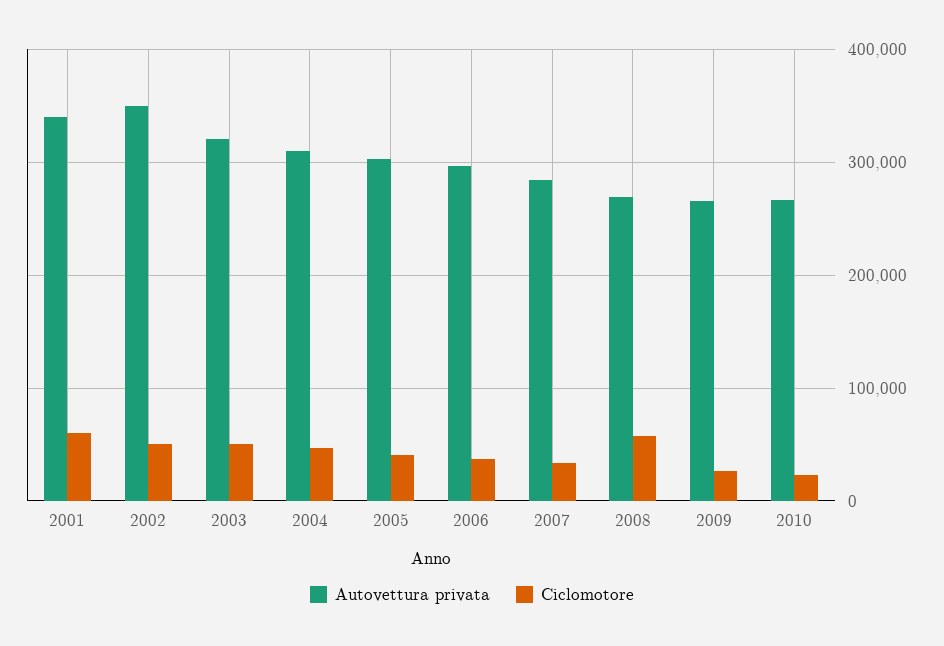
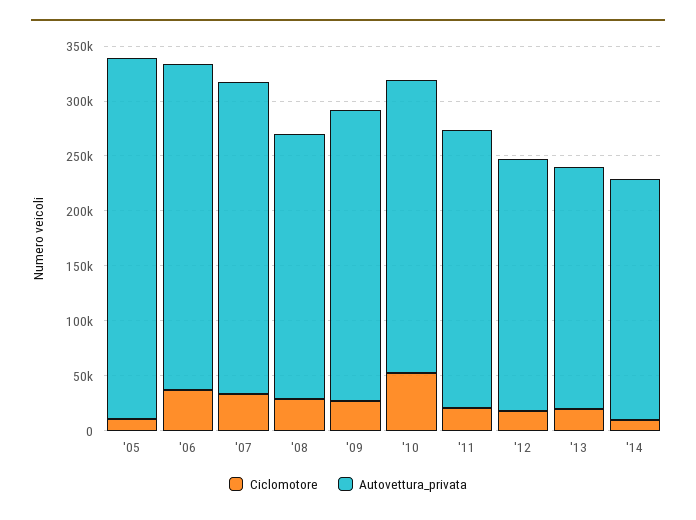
Autovettura privata, 2001: 340000 -> none
Ciclomotore, 2001: 60000 -> none
Autovettura privata, 2002: 350000 -> none
Ciclomotore, 2002: 50000 -> none
Autovettura privata, 2003: 320000 -> none
Ciclomotore, 2003: 50000 -> none
Autovettura privata, 2004: 310000 -> none
Ciclomotore, 2004: 50000 -> none
Autovettura privata, 2005: 300000 -> 330000
Ciclomotore, 2005: 40000 -> 10000
Autovettura privata, 2008: 270000 -> 240000
Ciclomotore, 2008: 60000 -> 30000
Ciclomotore, 2010: 20000 -> 50000
Ciclomotore, '11: none -> 20000
Autovettura privata, '11: none -> 250000
Ciclomotore, '12: none -> 20000
Autovettura privata, '12: none -> 230000
Ciclomotore, '13: none -> 20000
Autovettura privata, '13: none -> 220000
Ciclomotore, '14: none -> 10000
Autovettura privata, '14: none -> 220000

